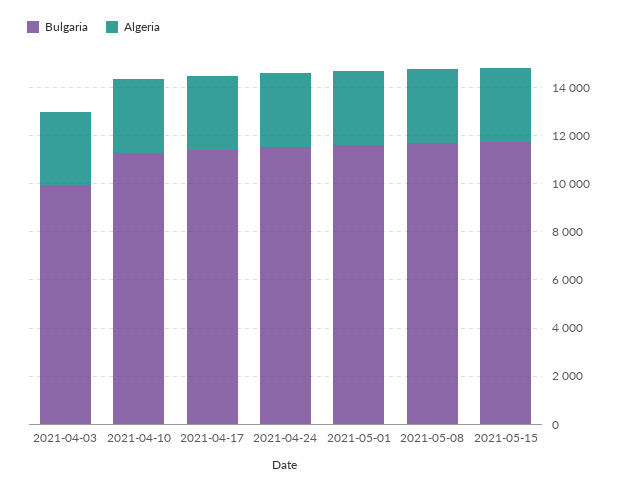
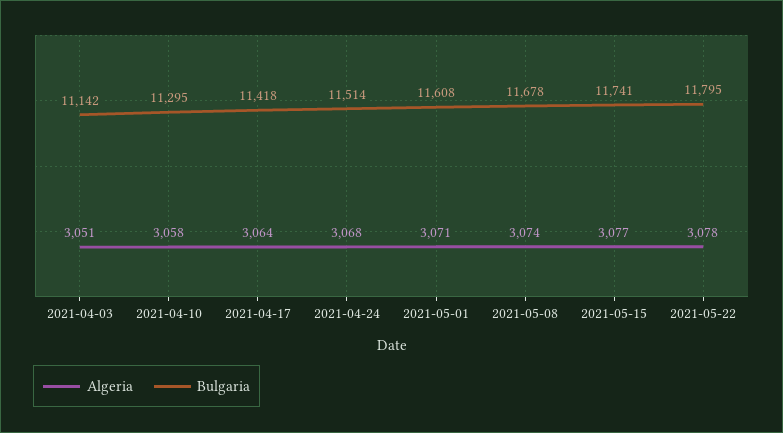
Bulgaria, 2021-04-03: 10000 -> 11142
Algeria, 2021-05-22: none -> 3078
Bulgaria, 2021-05-22: none -> 11795

